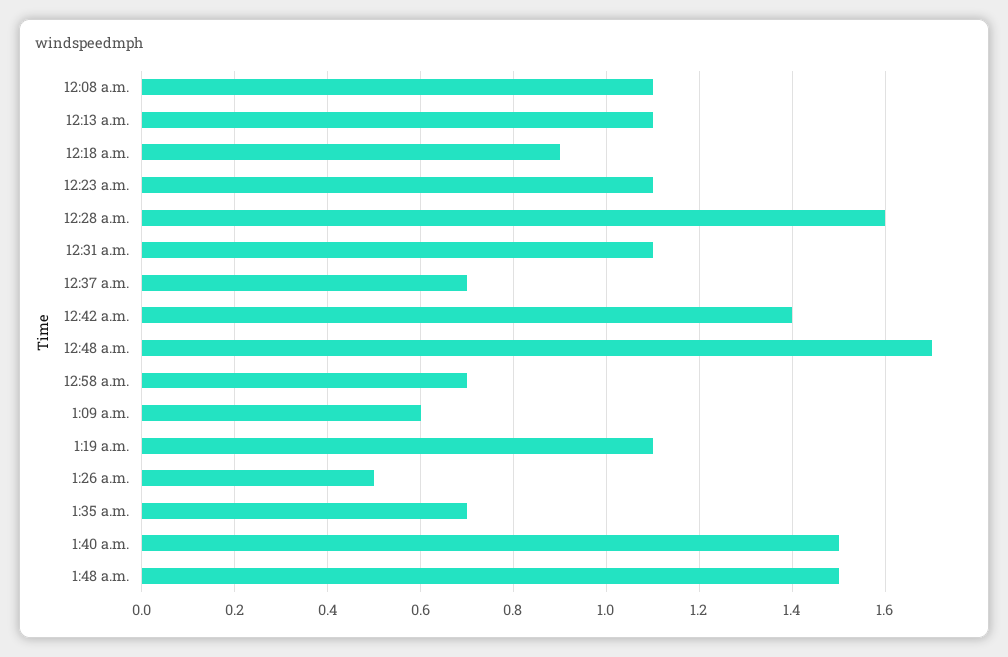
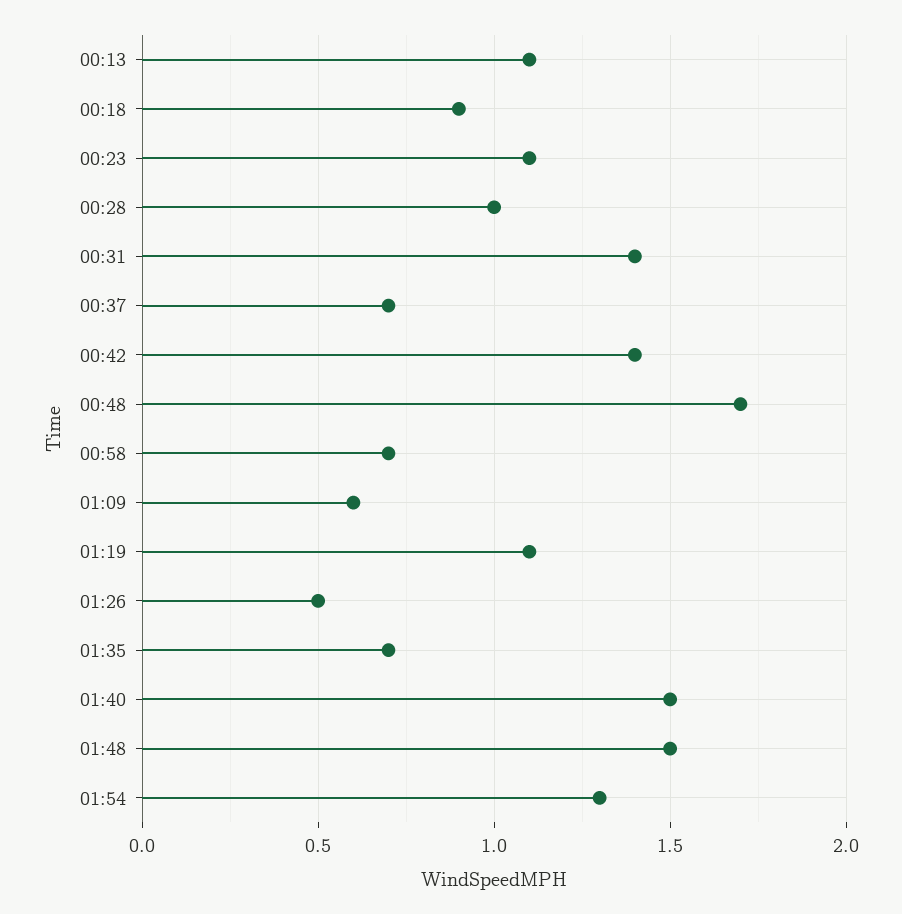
12:08 a.m.: 1.1 -> none
12:28 a.m.: 1.6 -> 1
12:31 a.m.: 1.1 -> 1.4
01:54: none -> 1.3

